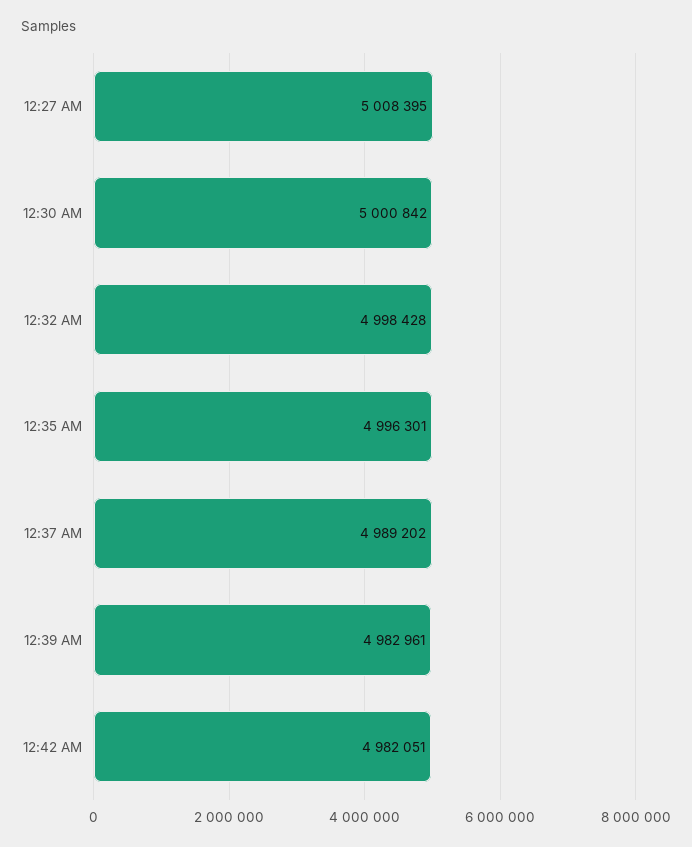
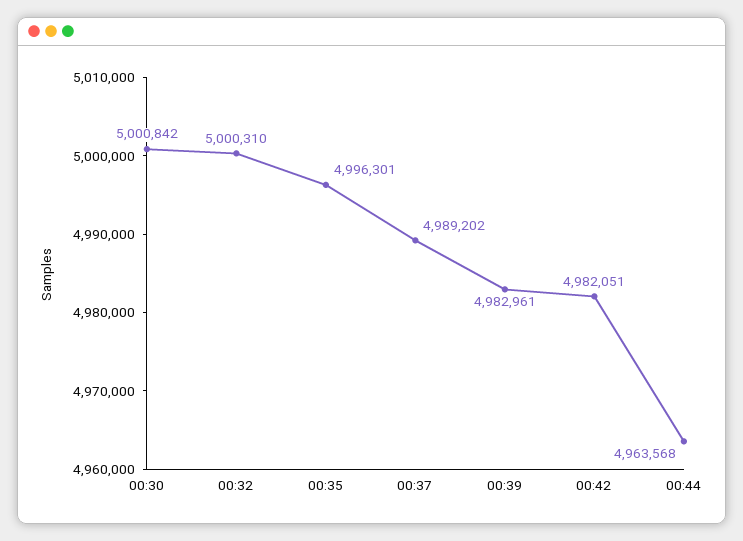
12:27 AM: 5008395 -> none
12:32 AM: 4998428 -> 5000310
00:44: none -> 4963568

